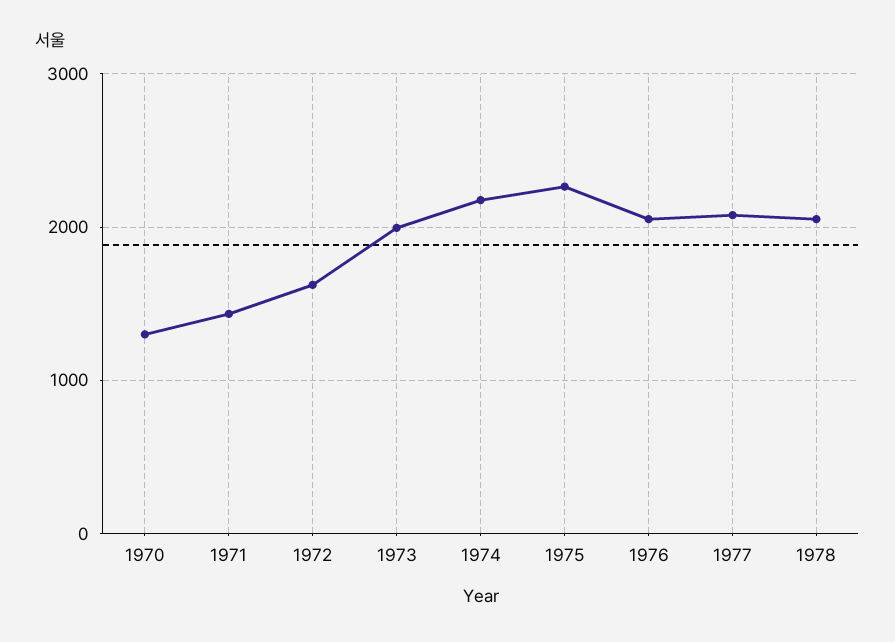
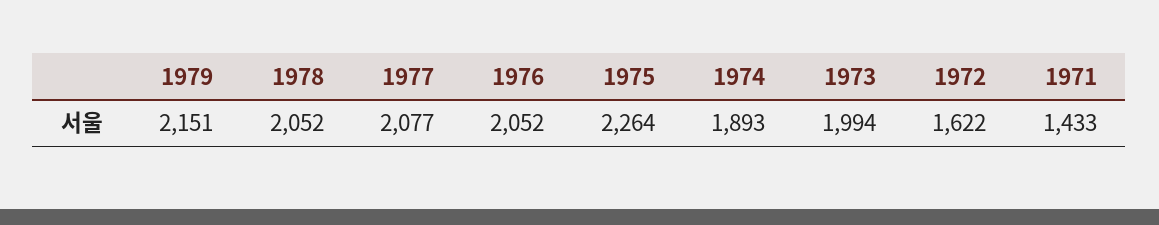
1970: 1300 -> none
1974: 2200 -> 1893
1979: none -> 2151

